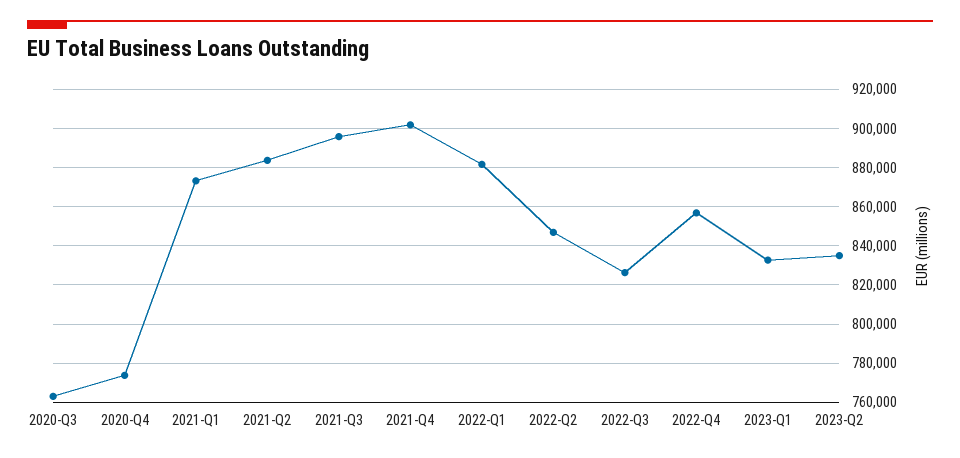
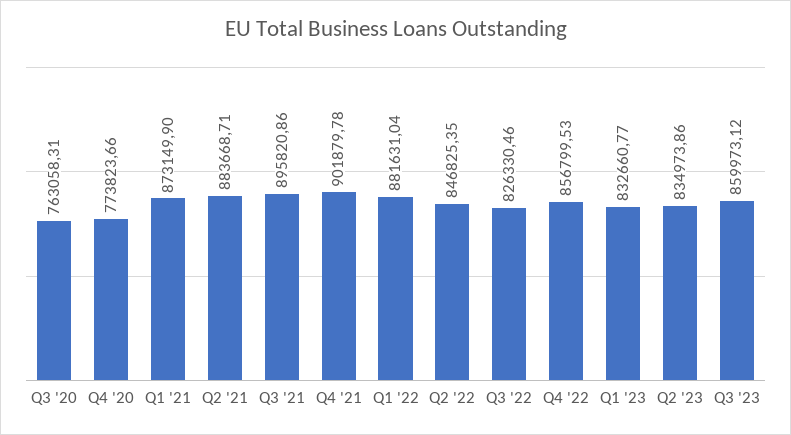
Q3 '23: none -> 859973.12

